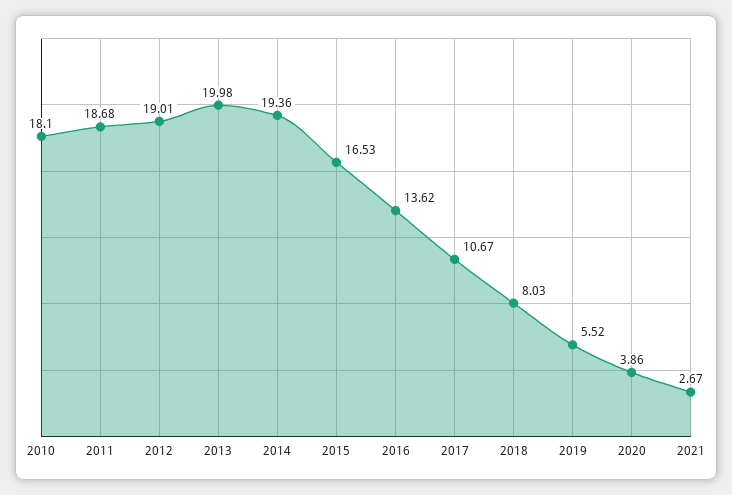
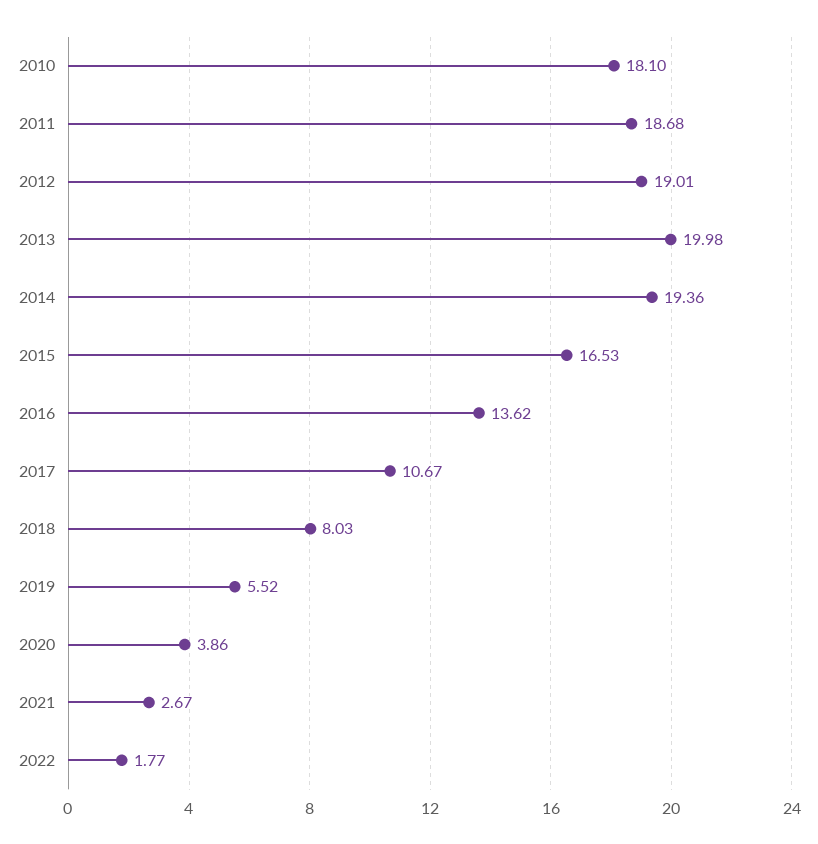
2022: none -> 1.77

